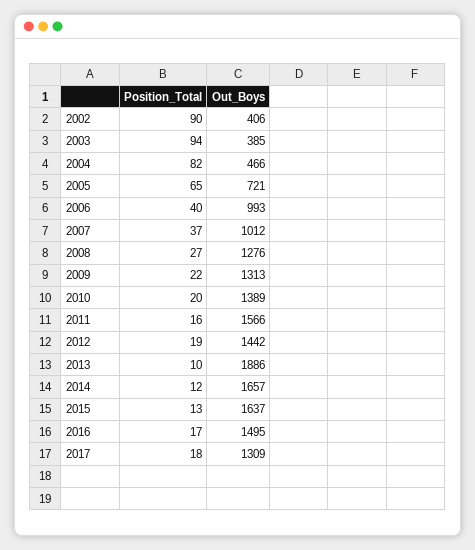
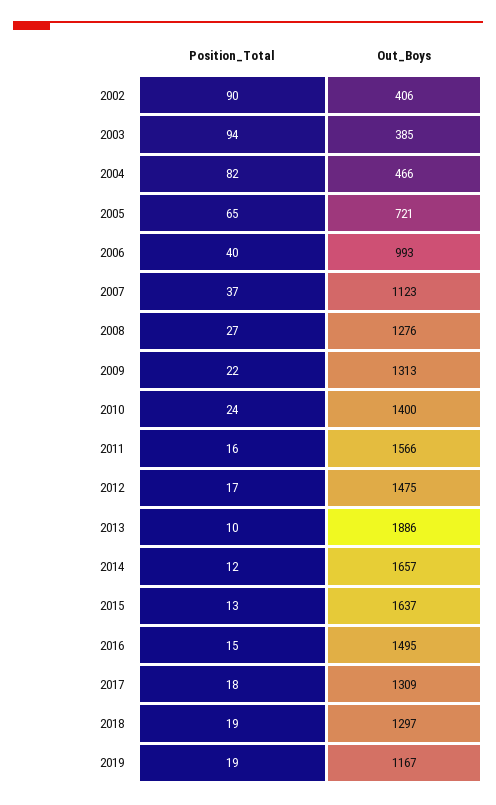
Out_Boys, 2007: 1012 -> 1123
Position_Total, 2010: 20 -> 24
Out_Boys, 2010: 1389 -> 1400
Position_Total, 2012: 19 -> 17
Out_Boys, 2012: 1442 -> 1475
Position_Total, 2016: 17 -> 15
Position_Total, 2018: none -> 19
Out_Boys, 2018: none -> 1297
Position_Total, 2019: none -> 19
Out_Boys, 2019: none -> 1167

